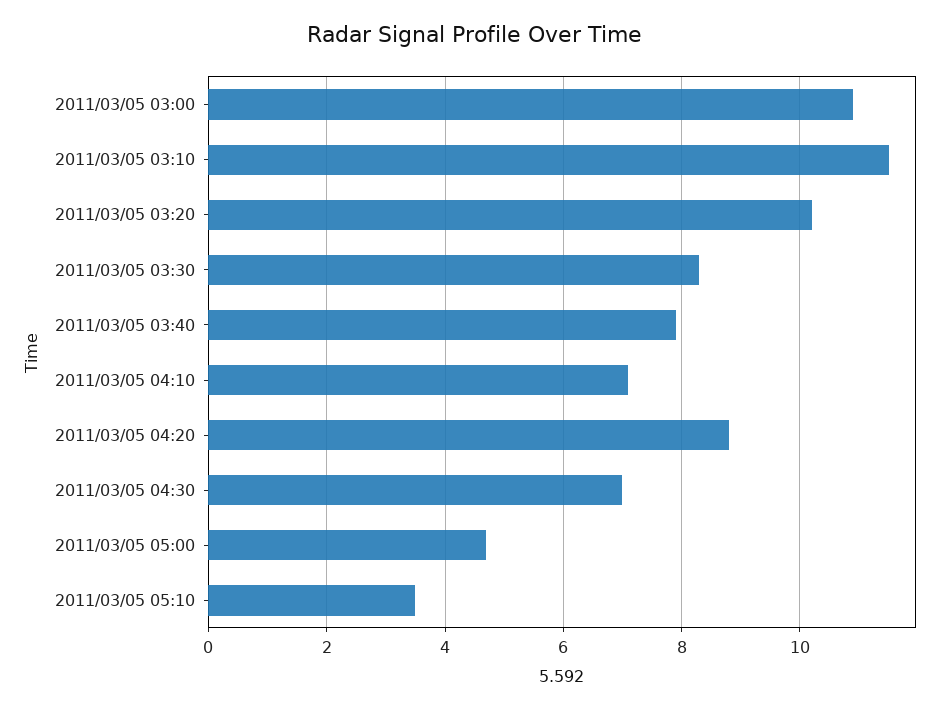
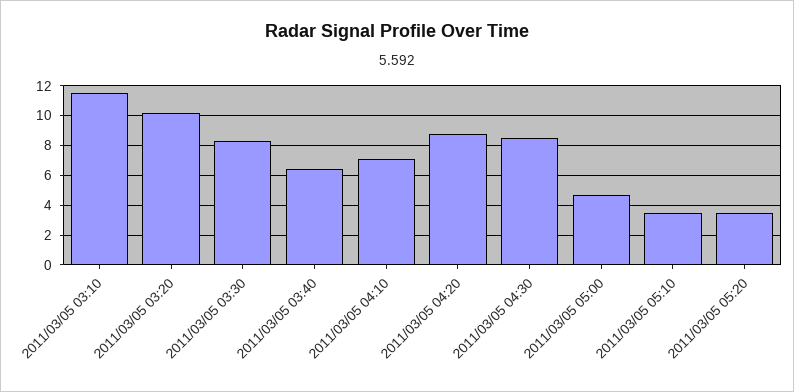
2011/03/05 03:00: 11 -> none
2011/03/05 03:40: 8 -> 6.5
2011/03/05 04:30: 7 -> 8.5
2011/03/05 05:20: none -> 3.5

